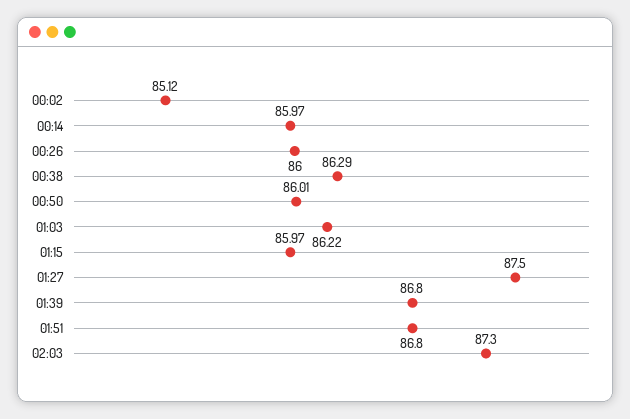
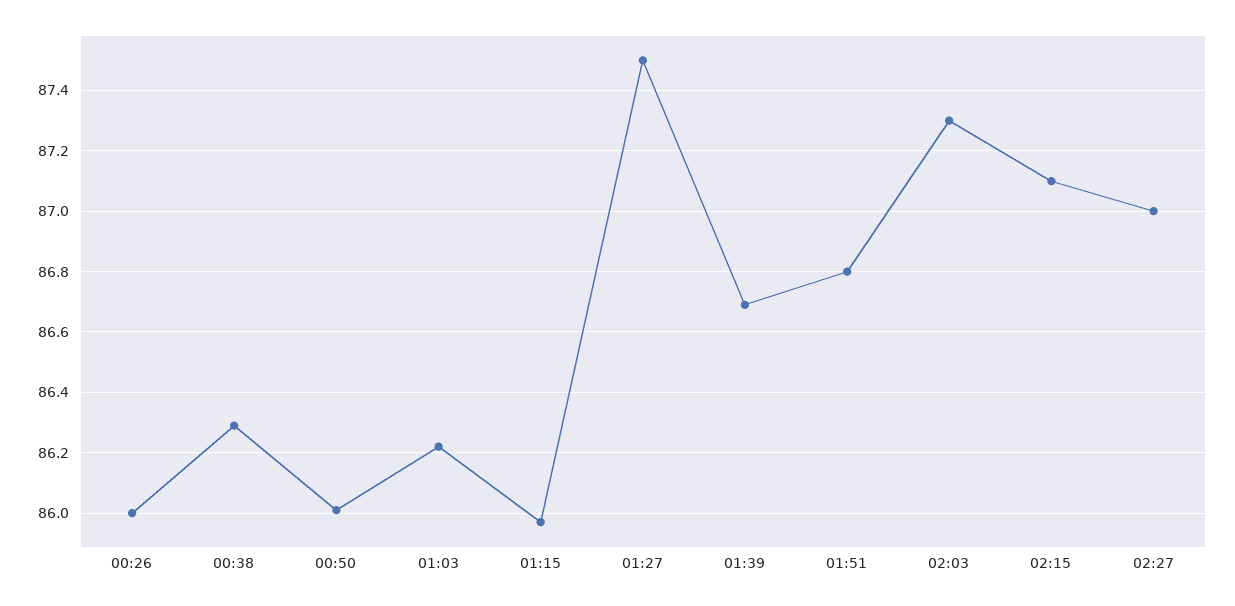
00:02: 85.12 -> none
00:14: 85.97 -> none
01:39: 86.8 -> 86.7
02:15: none -> 87.1
02:27: none -> 87

